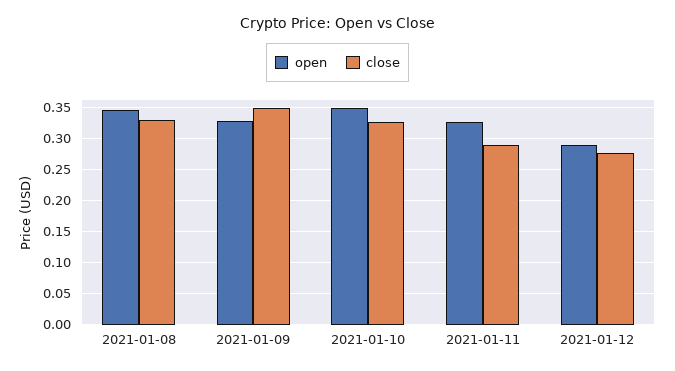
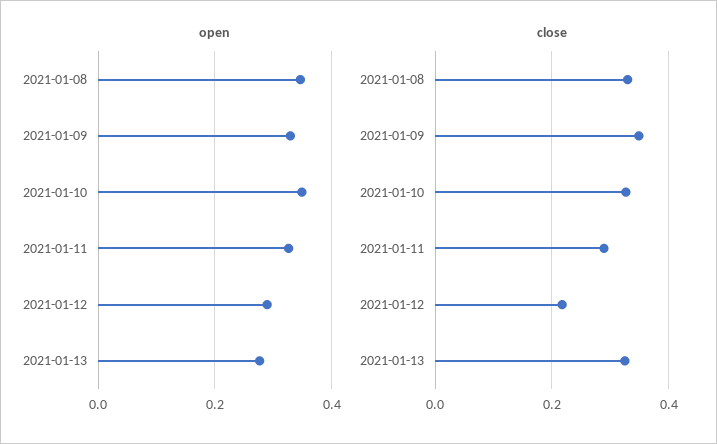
close, 2021-01-12: 0.28 -> 0.22
open, 2021-01-13: none -> 0.28
close, 2021-01-13: none -> 0.32

